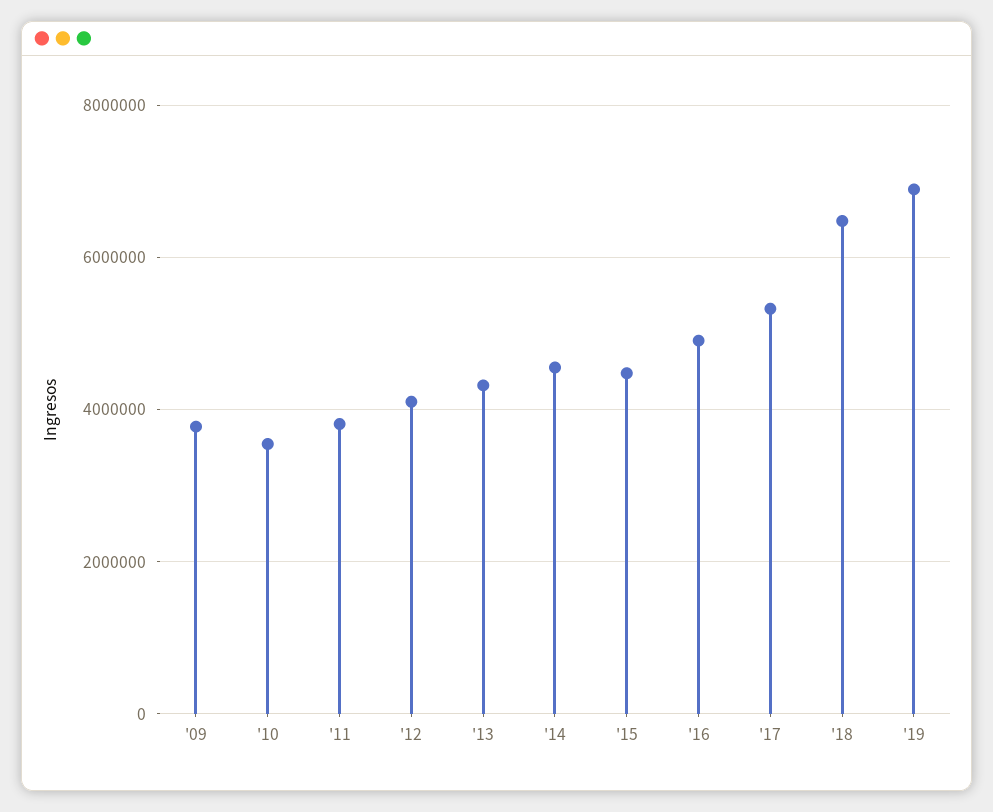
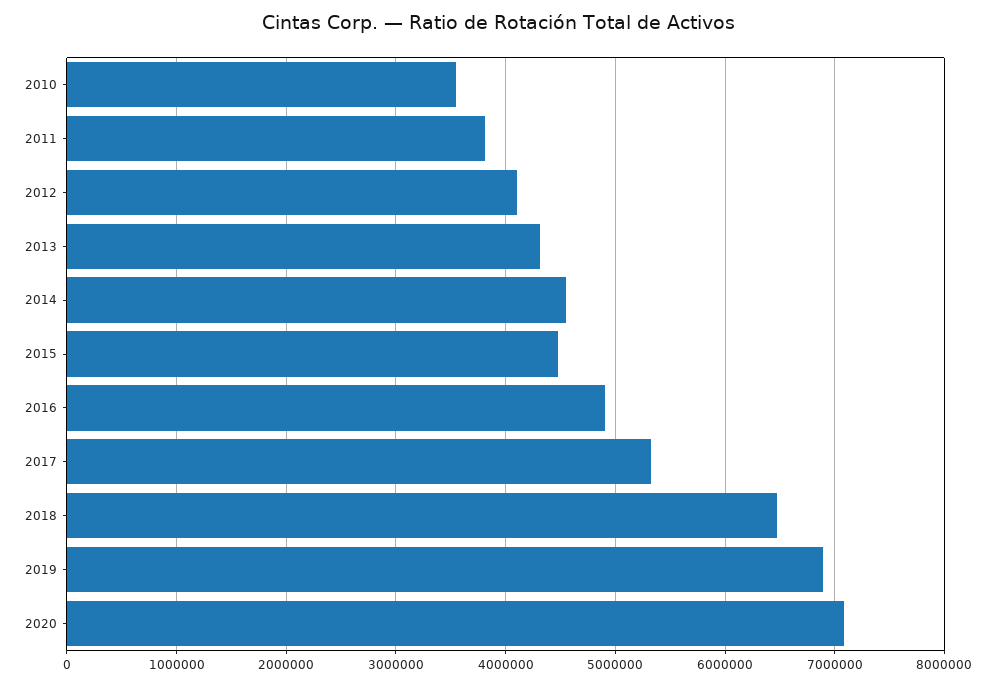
'09: 3800000 -> none
2020: none -> 7100000

